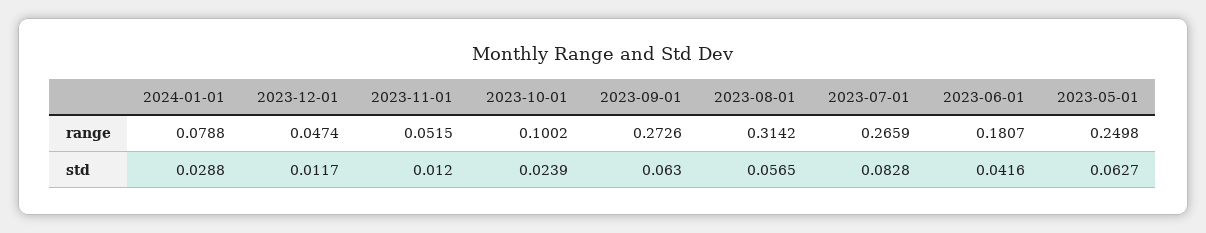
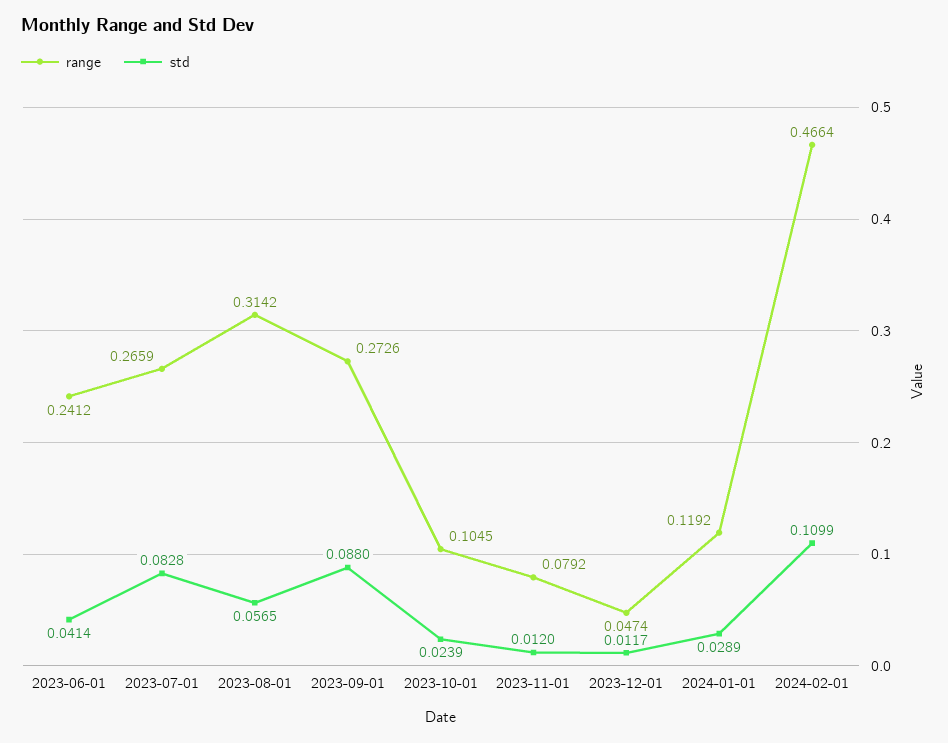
range, 2024-01-01: 0.0788 -> 0.1192
range, 2023-11-01: 0.0515 -> 0.0792
range, 2023-10-01: 0.1002 -> 0.1045
range, 2023-06-01: 0.1807 -> 0.2412
range, 2023-05-01: 0.2498 -> none
std, 2024-01-01: 0.0288 -> 0.0289
std, 2023-09-01: 0.063 -> 0.088
std, 2023-06-01: 0.0416 -> 0.0414
std, 2023-05-01: 0.0627 -> none
range, 2024-02-01: none -> 0.4664
std, 2024-02-01: none -> 0.1099

